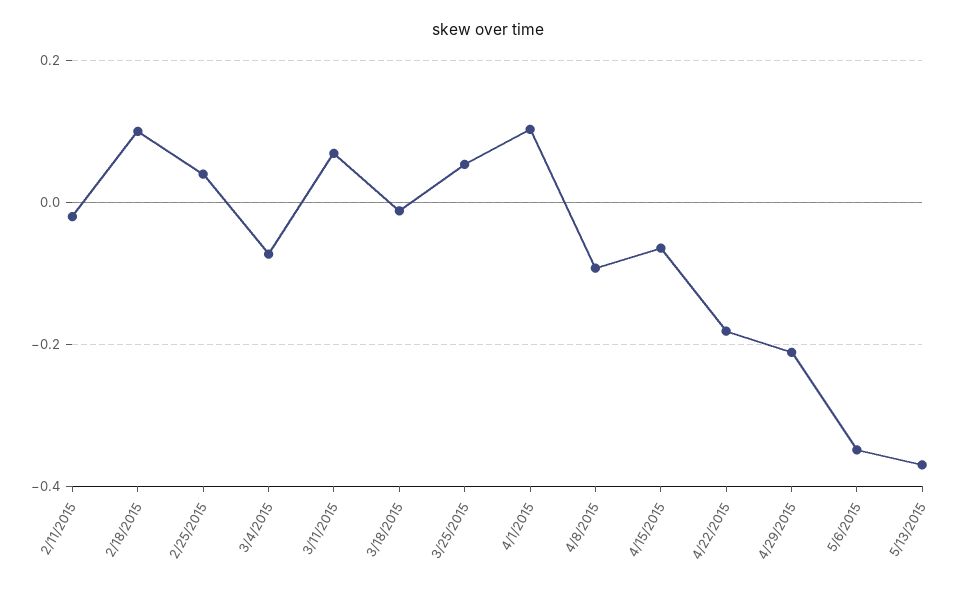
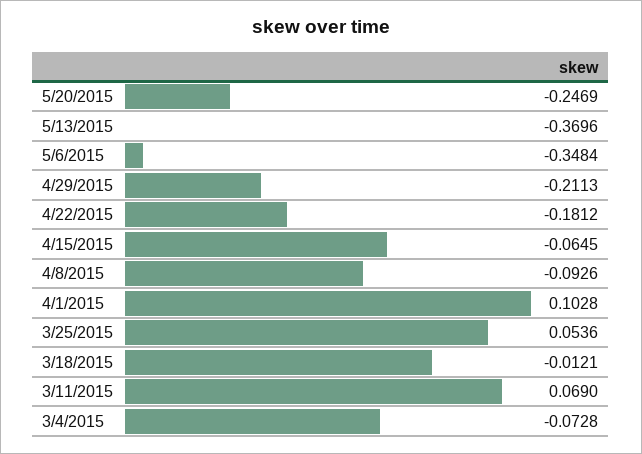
2/11/2015: -0.02 -> none
2/18/2015: 0.1 -> none
2/25/2015: 0.04 -> none
5/20/2015: none -> -0.2469

